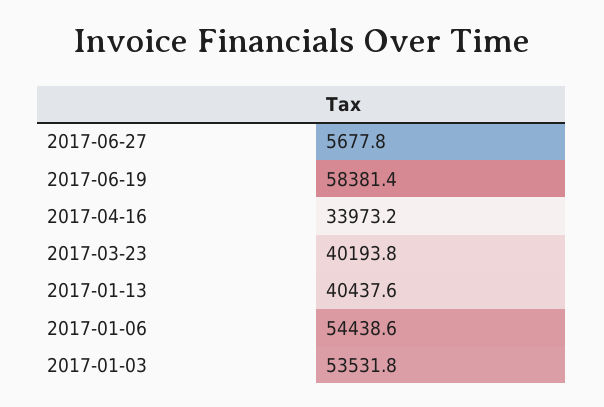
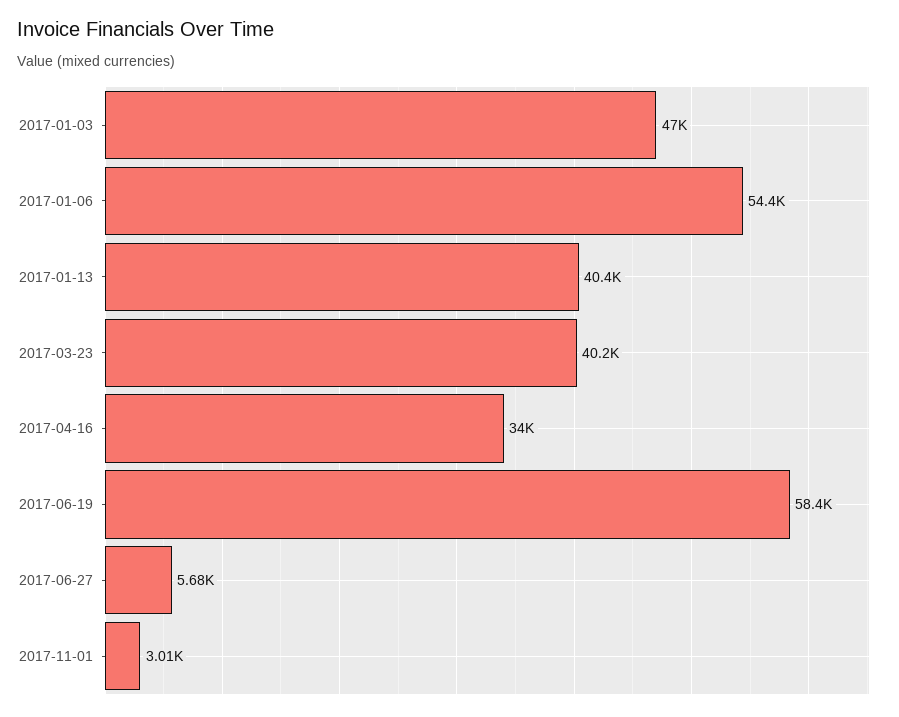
2017-01-03: 53531.8 -> 47000
2017-11-01: none -> 3010

